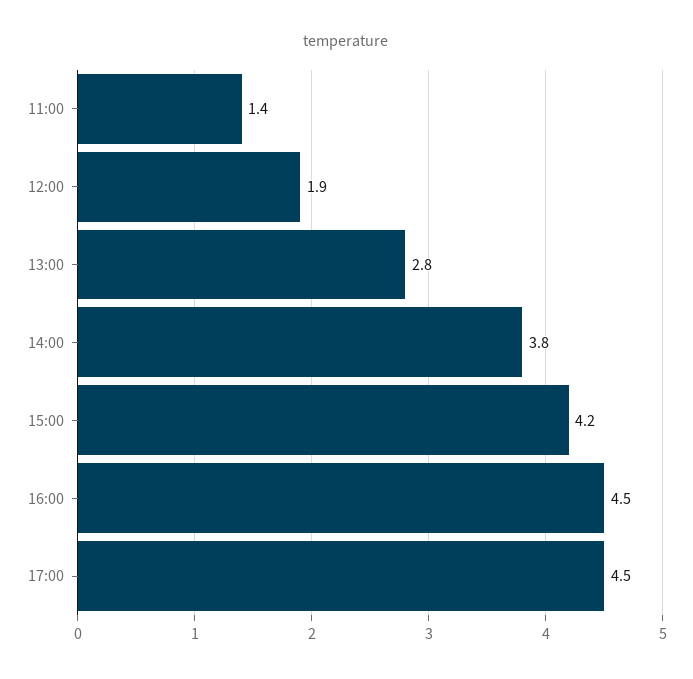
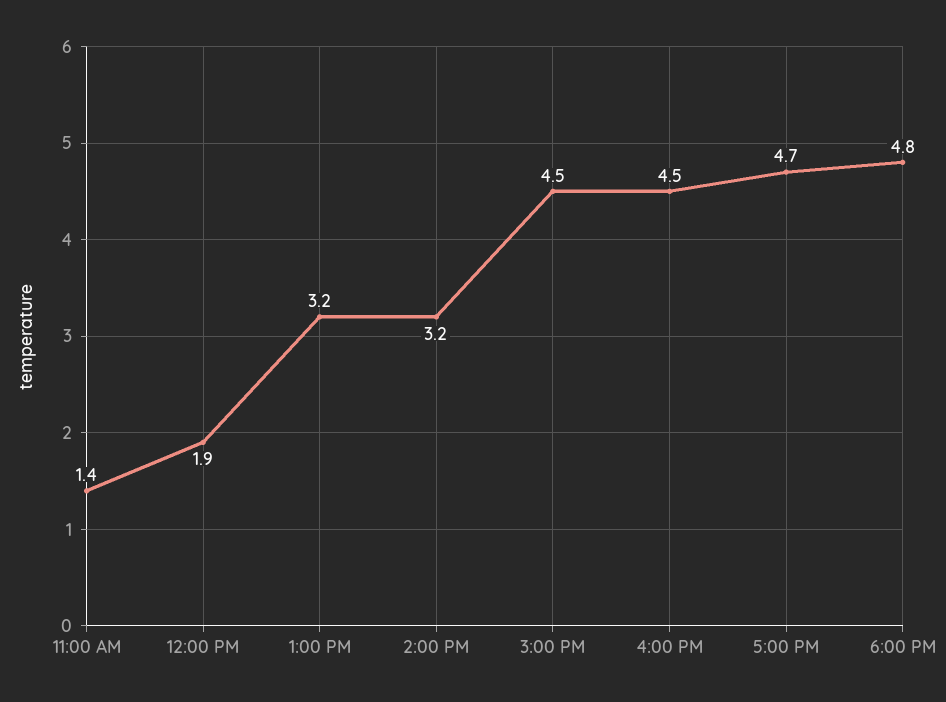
13:00: 2.8 -> 3.2
14:00: 3.8 -> 3.2
15:00: 4.2 -> 4.5
17:00: 4.5 -> 4.7
6:00 PM: none -> 4.8

